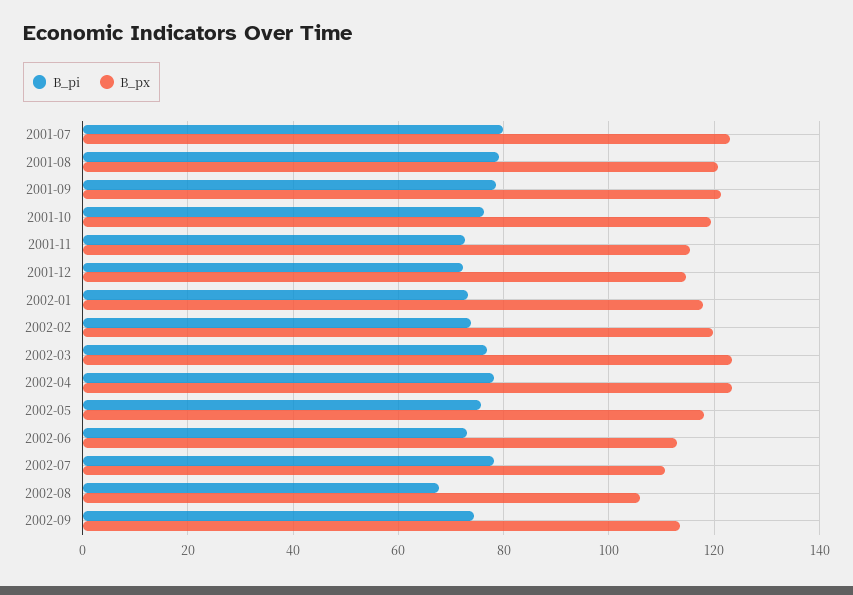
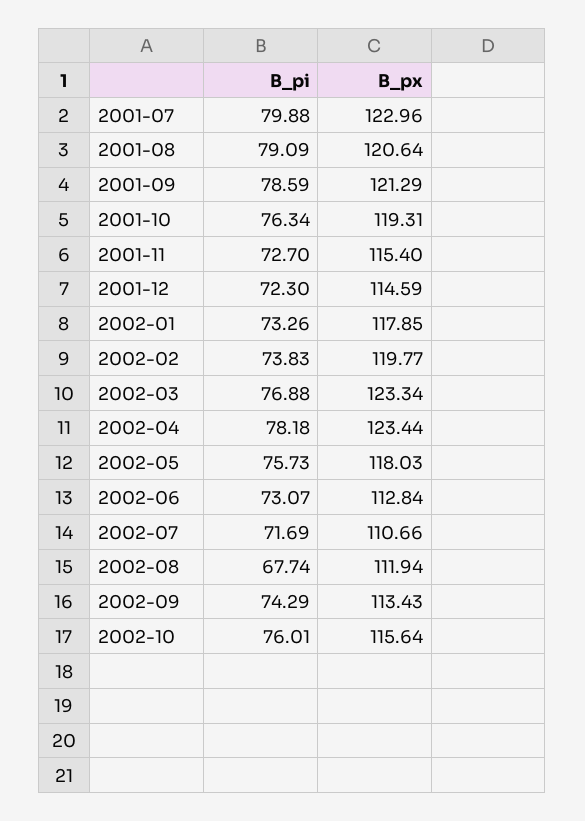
B_pi, 2002-07: 78 -> 71.69
B_px, 2002-08: 106 -> 111.94
B_pi, 2002-10: none -> 76.01
B_px, 2002-10: none -> 115.64

